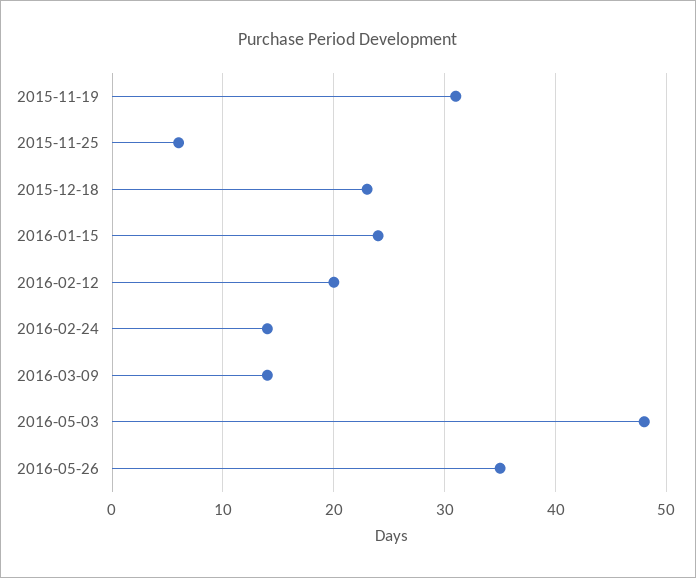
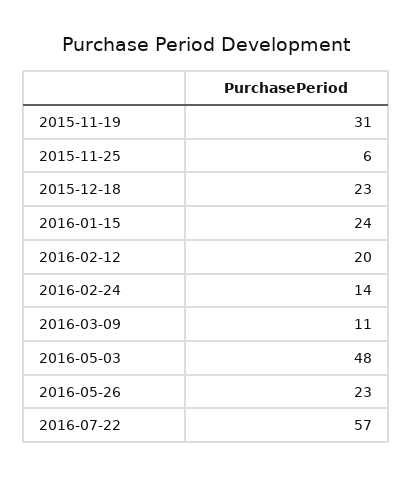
2016-03-09: 14 -> 11
2016-05-26: 35 -> 23
2016-07-22: none -> 57

